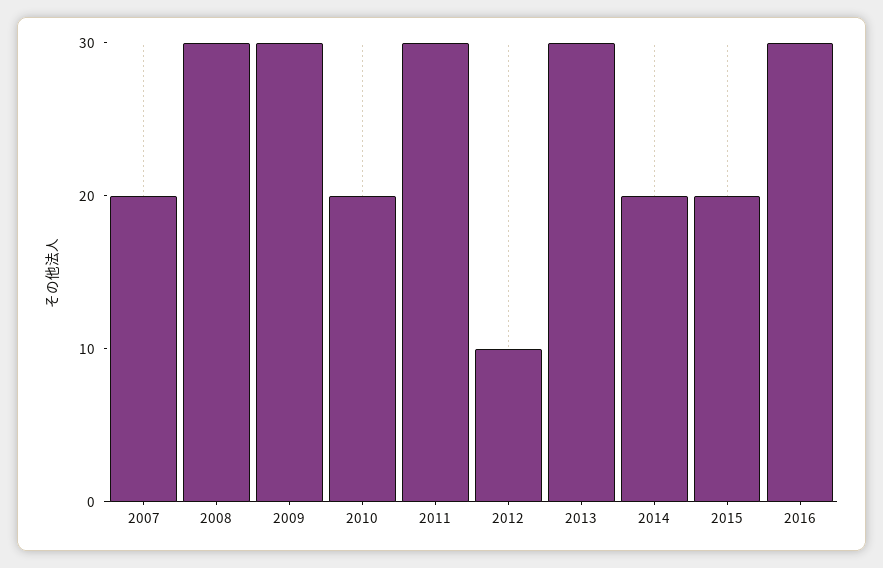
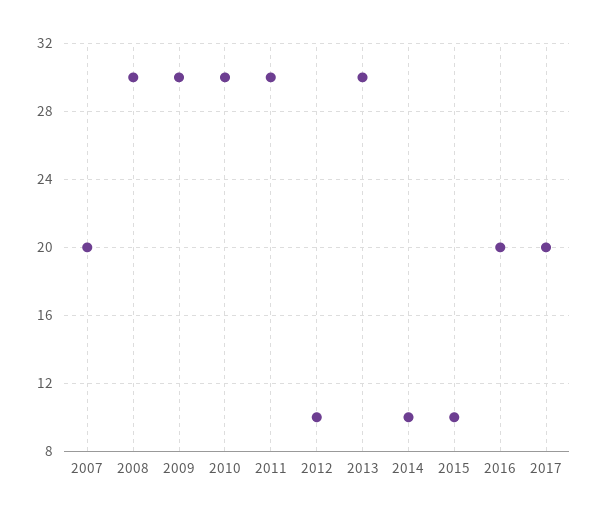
2010: 20 -> 30
2014: 20 -> 10
2015: 20 -> 10
2016: 30 -> 20
2017: none -> 20

